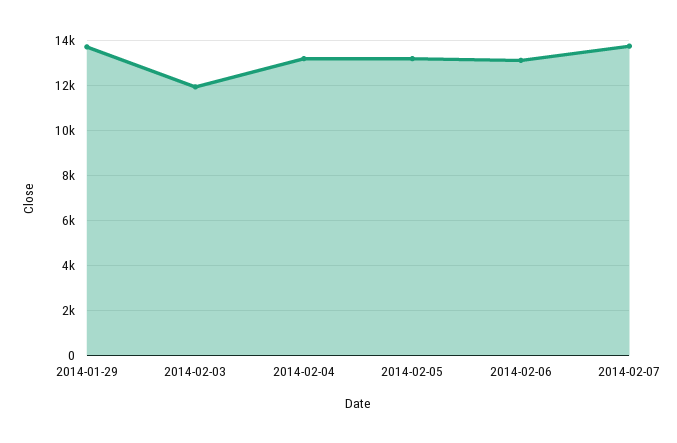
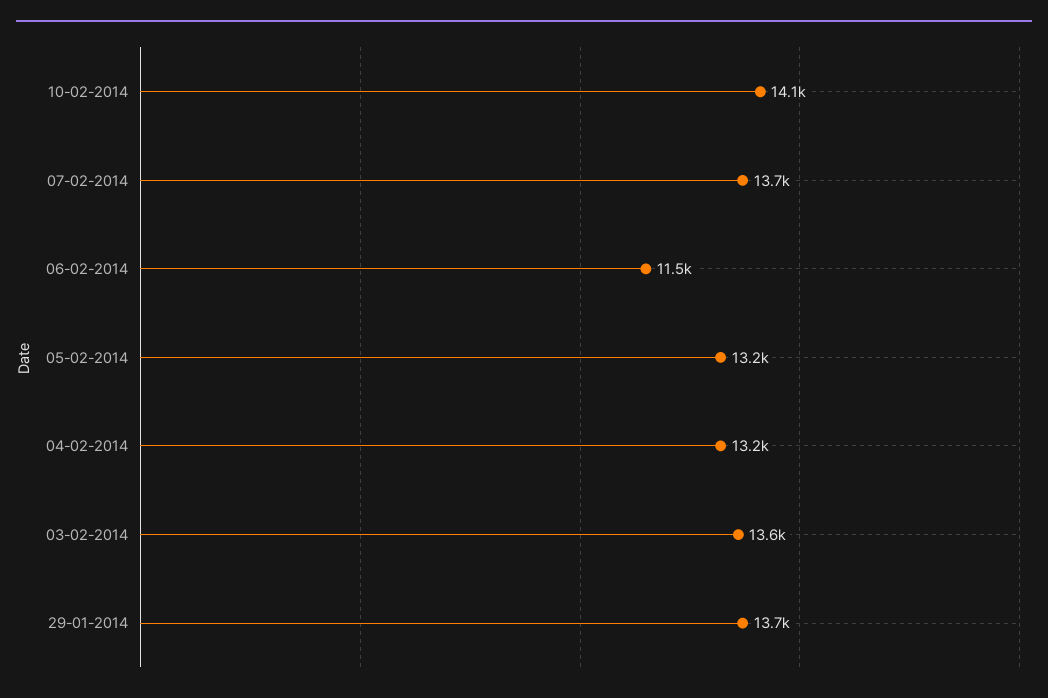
2014-02-03: 12000 -> 13600
2014-02-06: 13000 -> 11500
10-02-2014: none -> 14100

